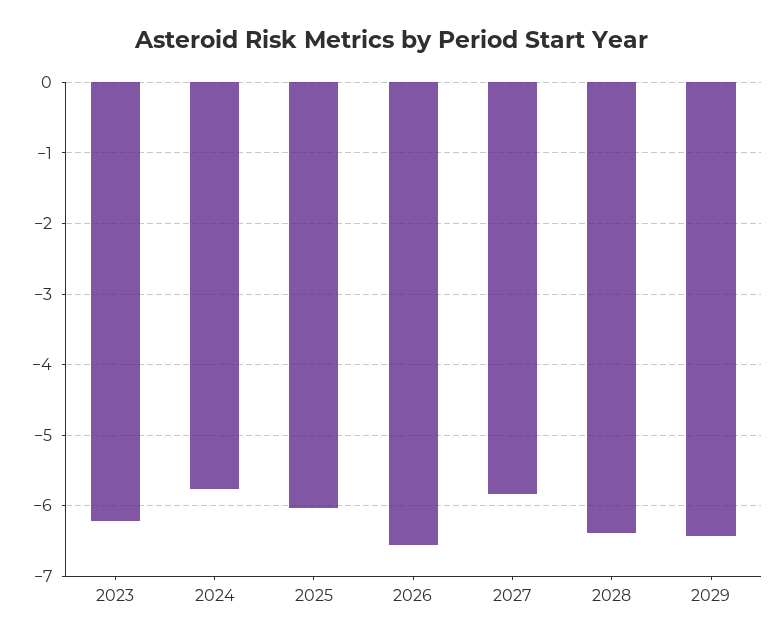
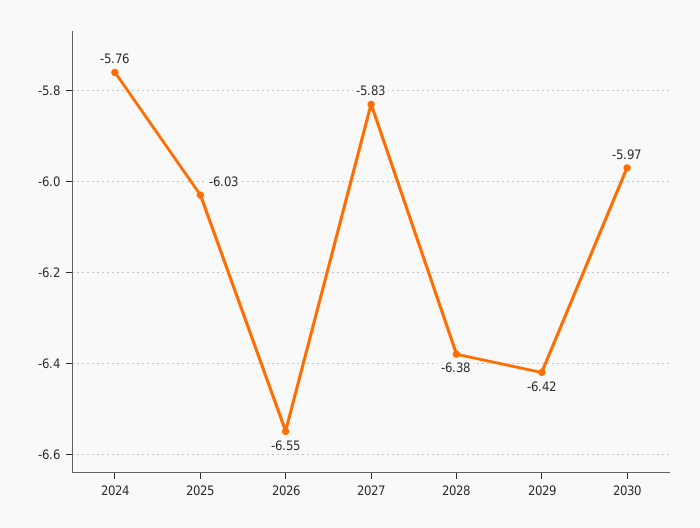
2023: -6.2 -> none
2030: none -> -5.97

